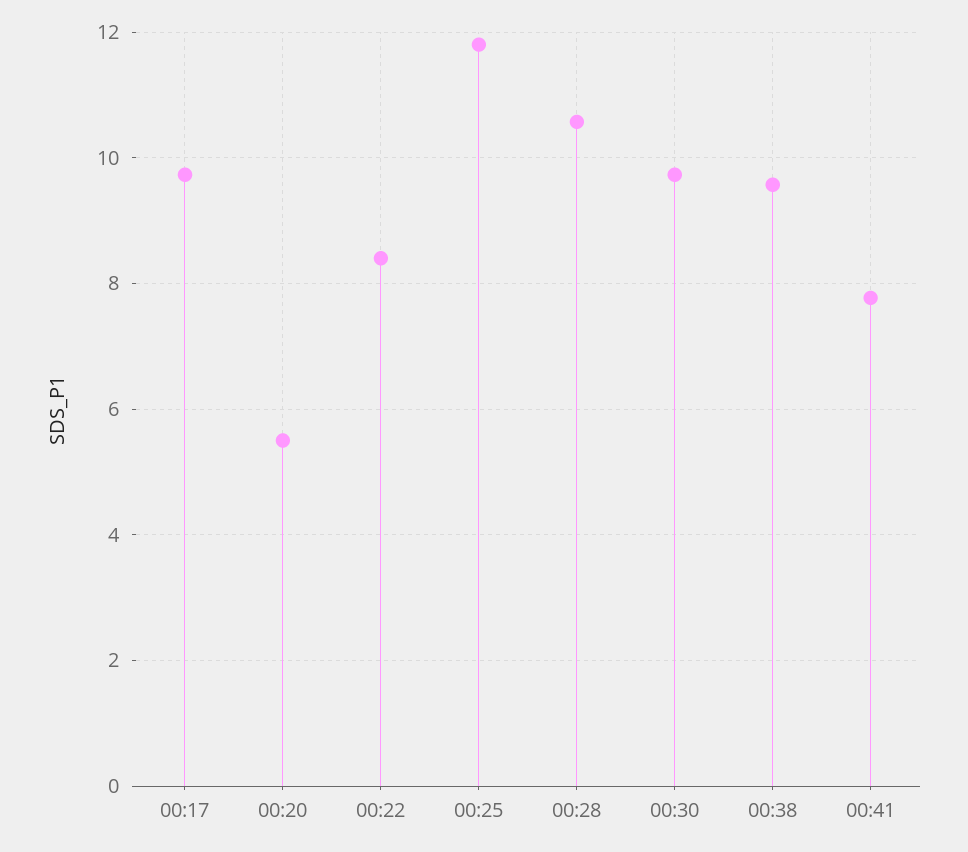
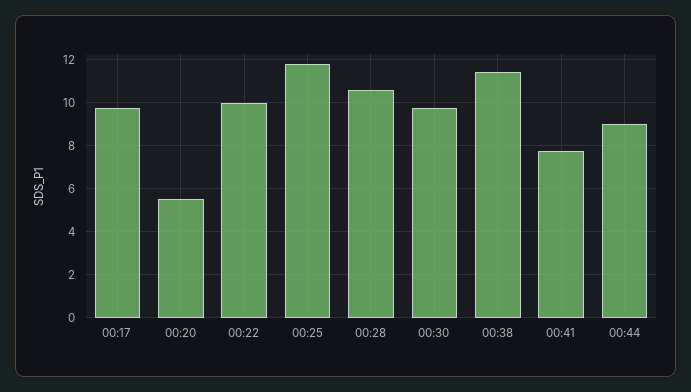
00:22: 8.4 -> 10
00:38: 9.6 -> 11.5
00:44: none -> 9

